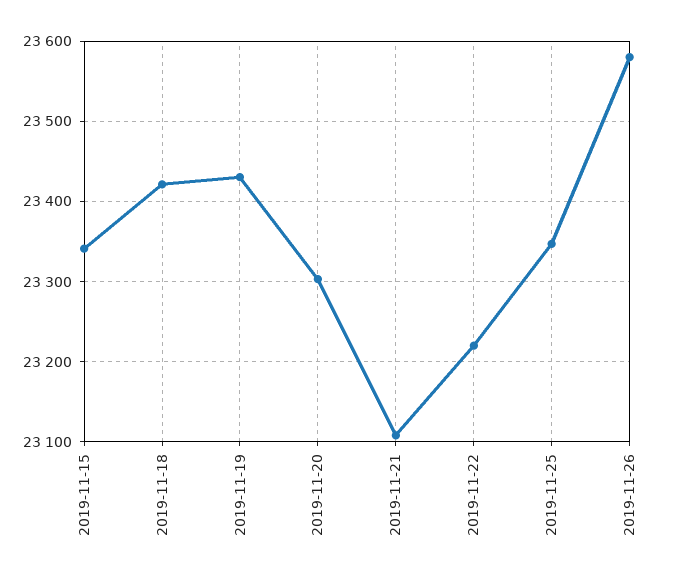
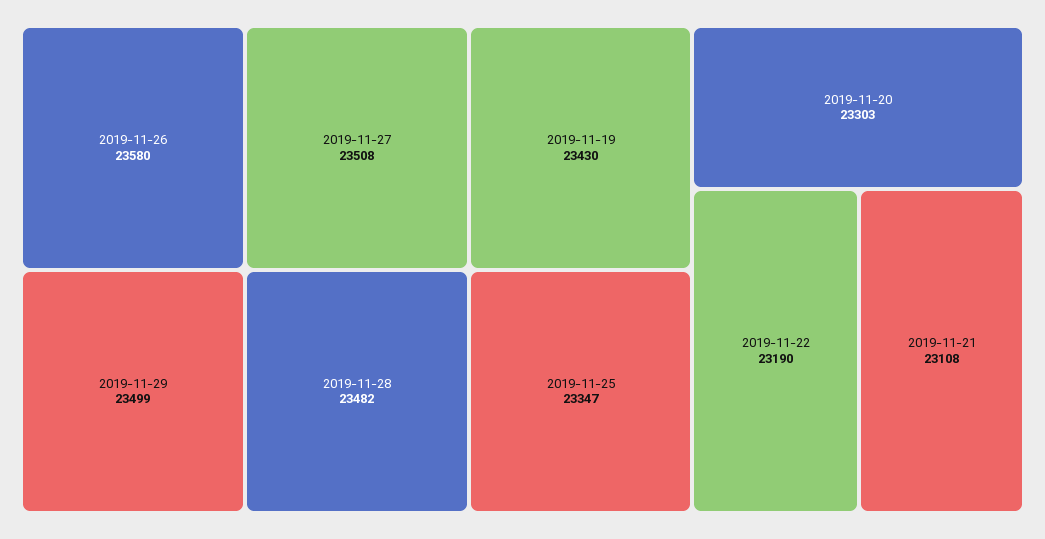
2019-11-15: 23340 -> none
2019-11-18: 23420 -> none
2019-11-22: 23220 -> 23190
2019-11-27: none -> 23508
2019-11-29: none -> 23499
2019-11-28: none -> 23482

